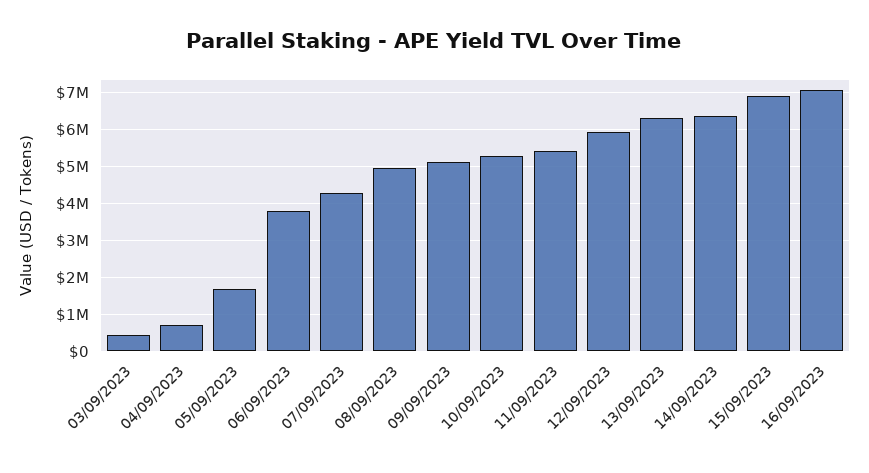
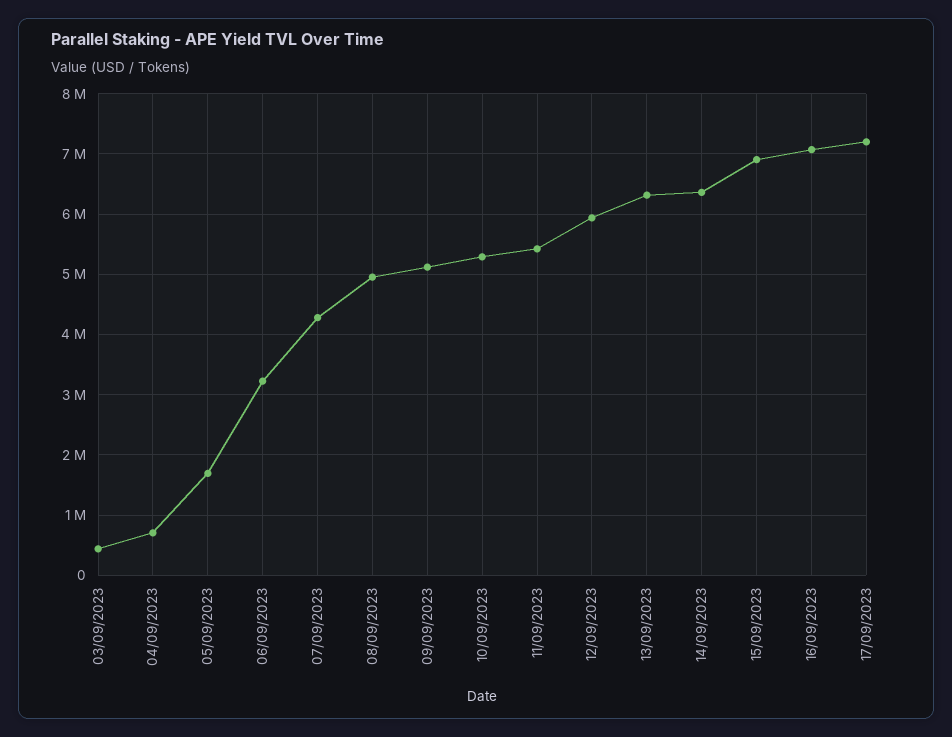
06/09/2023: 3800000 -> 3200000
17/09/2023: none -> 7200000

